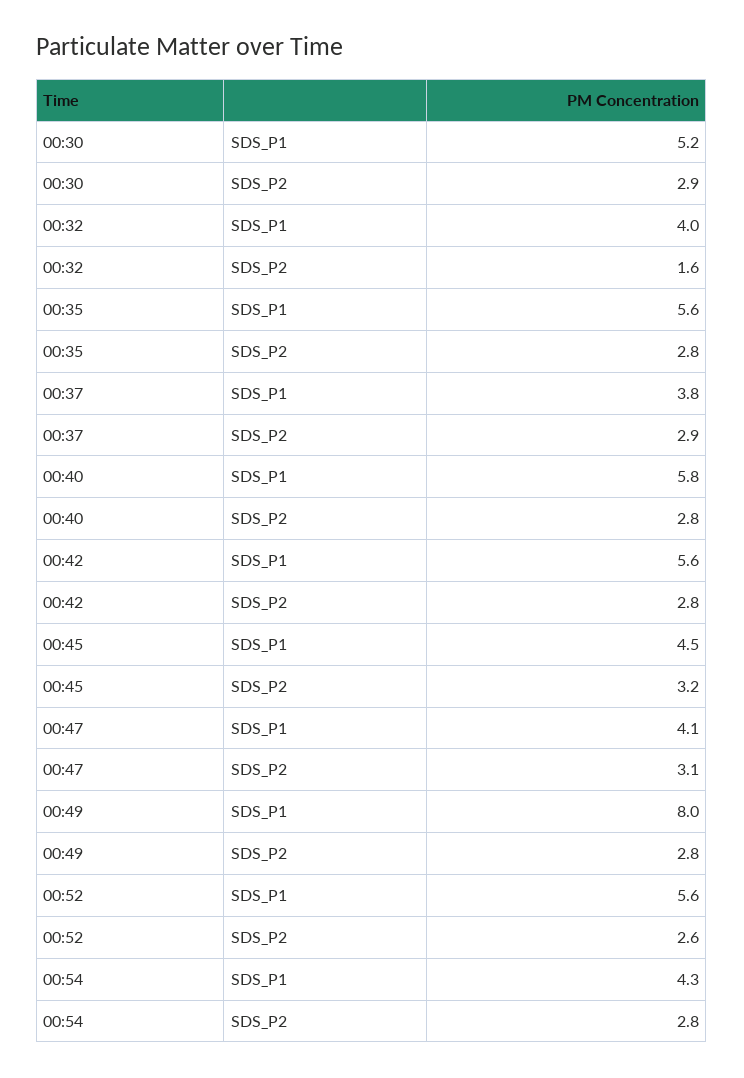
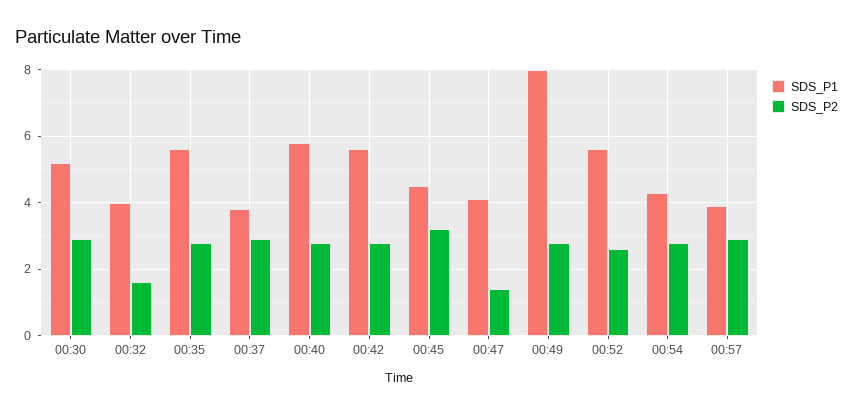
SDS_P2, 00:47: 3.1 -> 1.5
SDS_P1, 00:57: none -> 4
SDS_P2, 00:57: none -> 3

